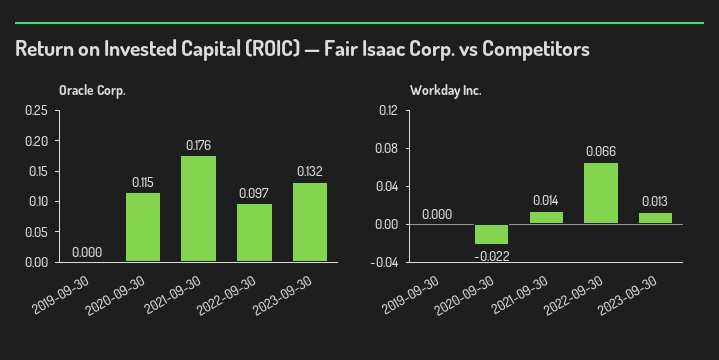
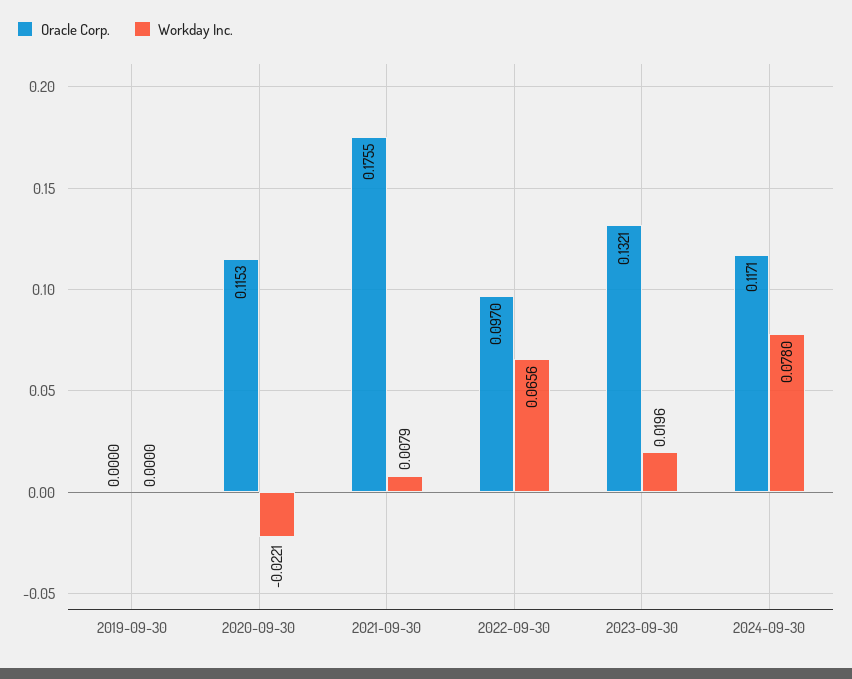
Workday Inc., 2021-09-30: 0.014 -> 0.0079
Workday Inc., 2023-09-30: 0.013 -> 0.0196
Oracle Corp., 2024-09-30: none -> 0.1171
Workday Inc., 2024-09-30: none -> 0.078

